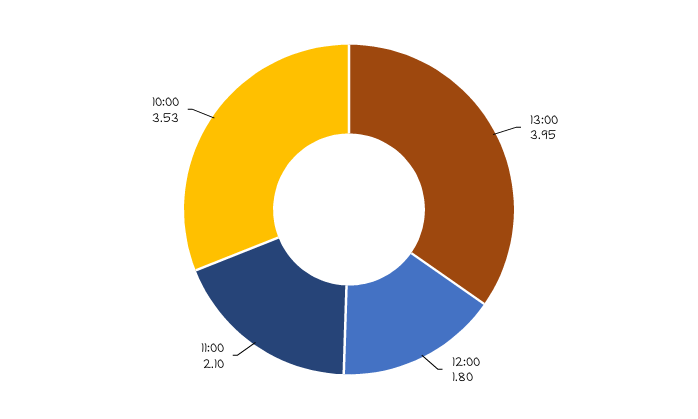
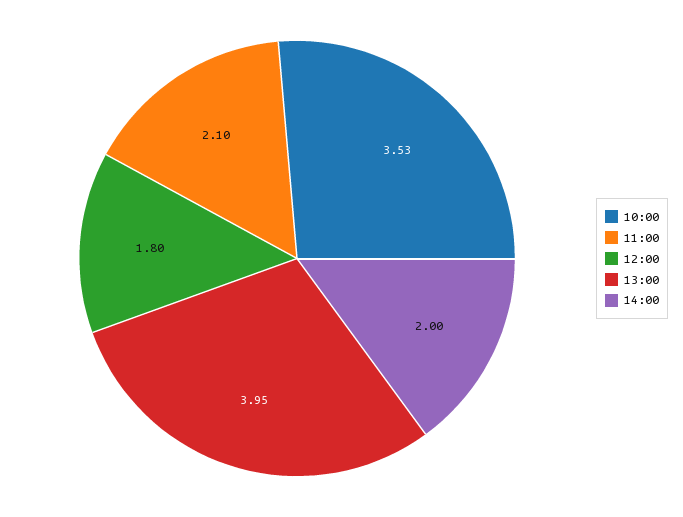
14:00: none -> 2

